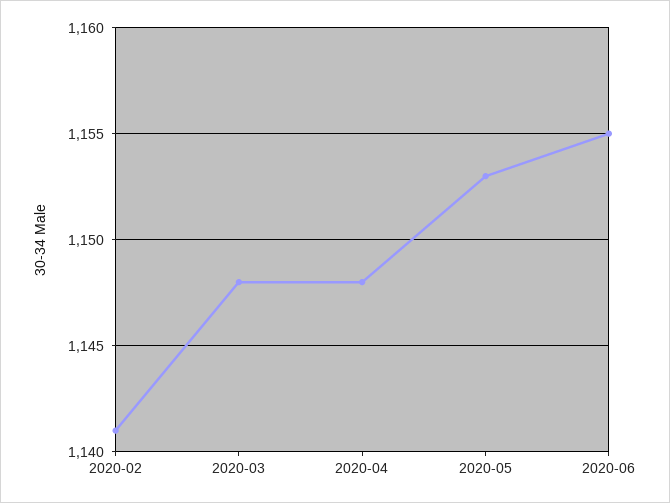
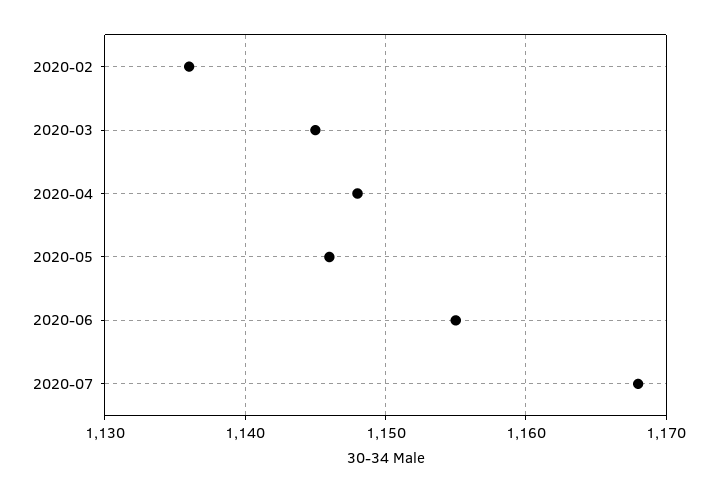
2020-02: 1141 -> 1136
2020-03: 1148 -> 1145
2020-05: 1153 -> 1146
2020-07: none -> 1168

